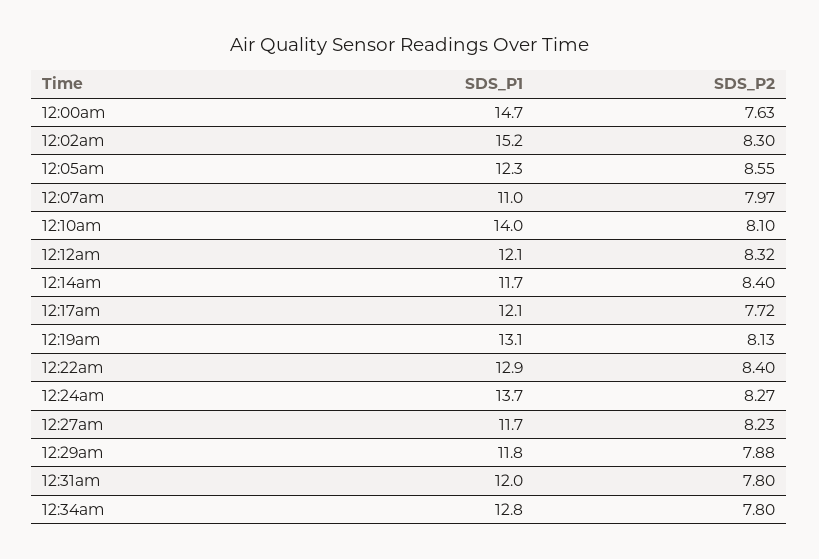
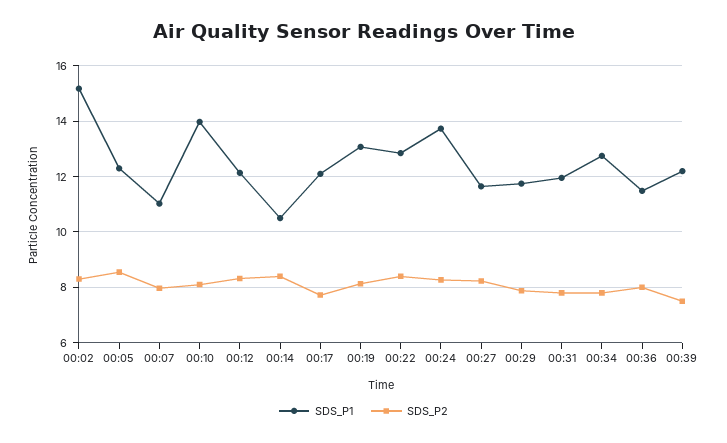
SDS_P1, 12:00am: 14.7 -> none
SDS_P2, 12:00am: 7.63 -> none
SDS_P1, 12:14am: 11.7 -> 10.5
SDS_P1, 00:36: none -> 11.5
SDS_P2, 00:36: none -> 8
SDS_P1, 00:39: none -> 12.25
SDS_P2, 00:39: none -> 7.5

